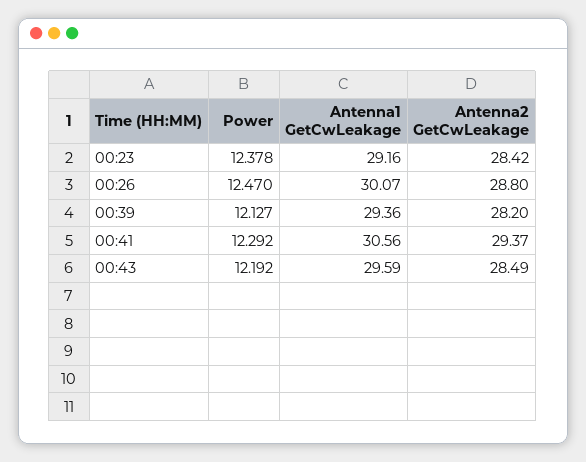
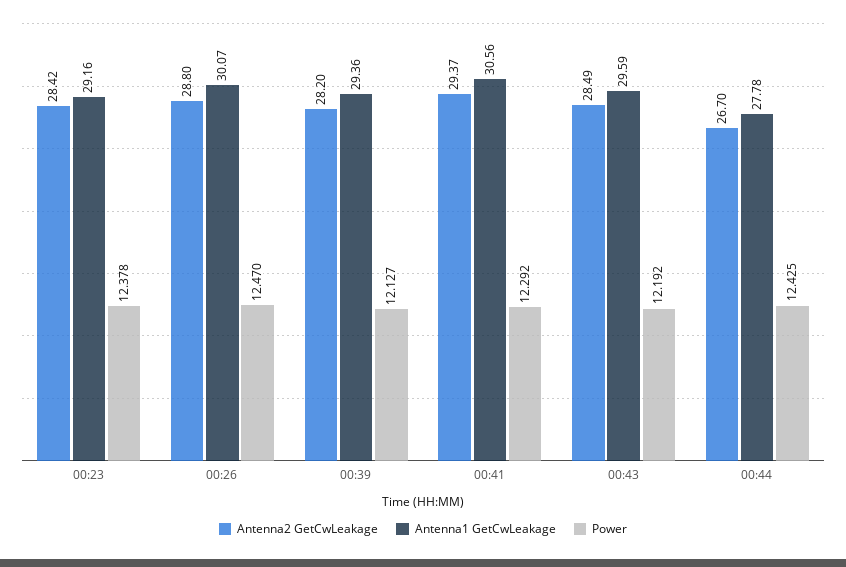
Antenna2 GetCwLeakage, 00:44: none -> 26.7
Antenna1 GetCwLeakage, 00:44: none -> 27.78
Power, 00:44: none -> 12.425

